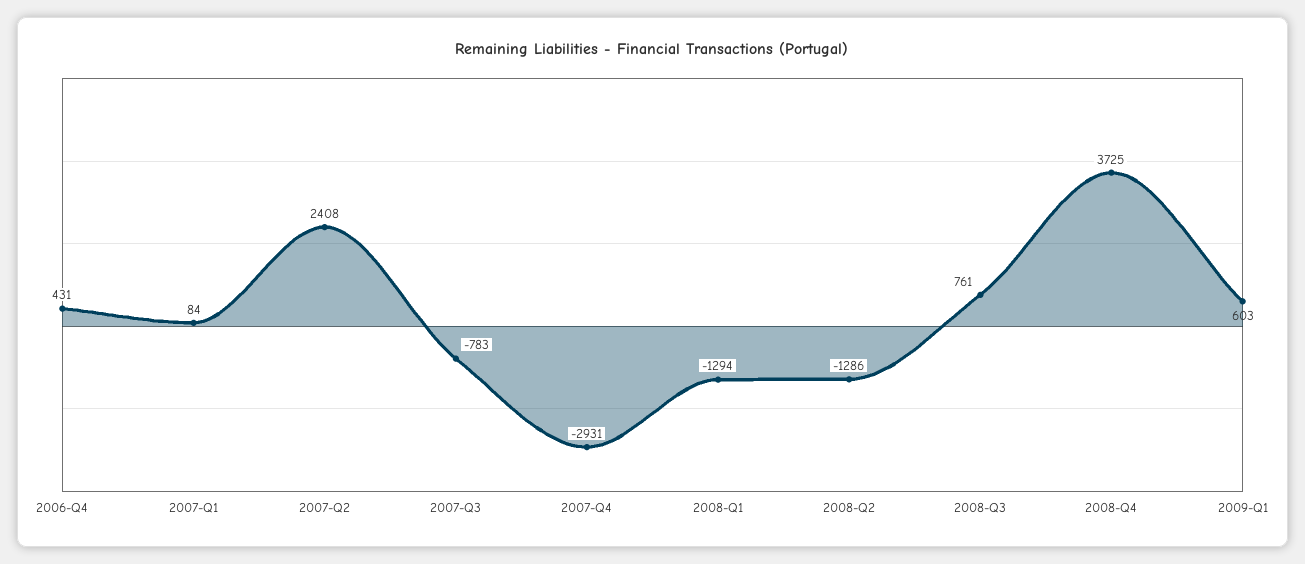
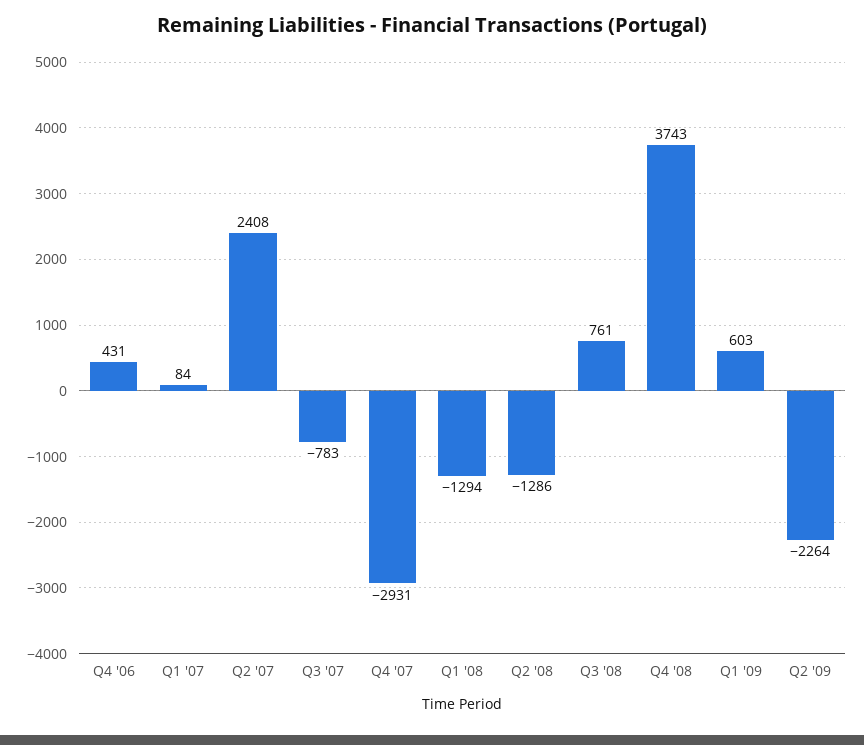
2008-Q4: 3725 -> 3743
Q2 '09: none -> -2264

